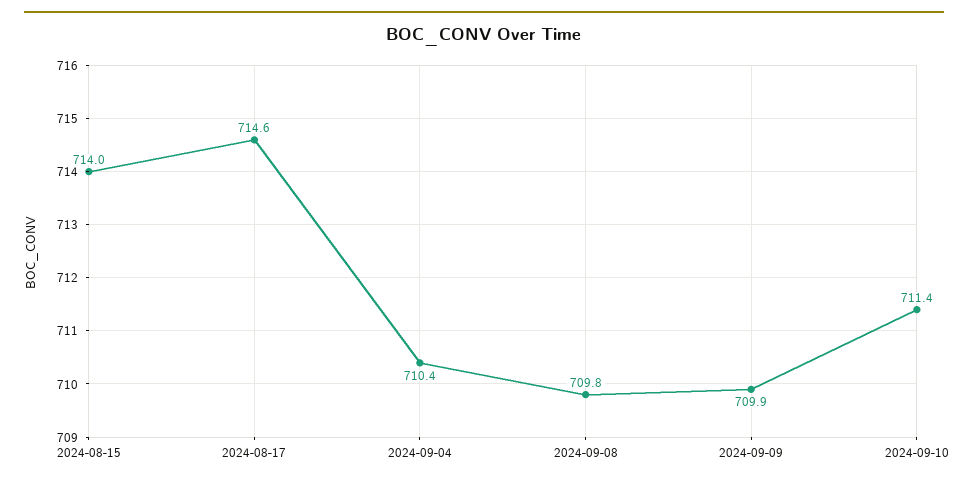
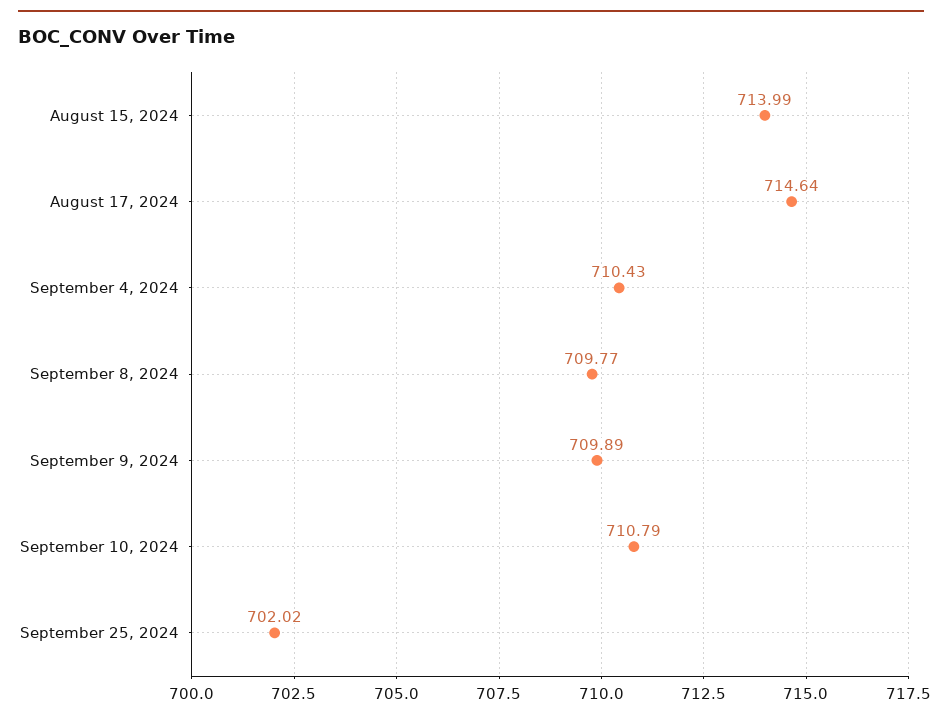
2024-09-10: 711.4 -> 710.79
September 25, 2024: none -> 702.02

